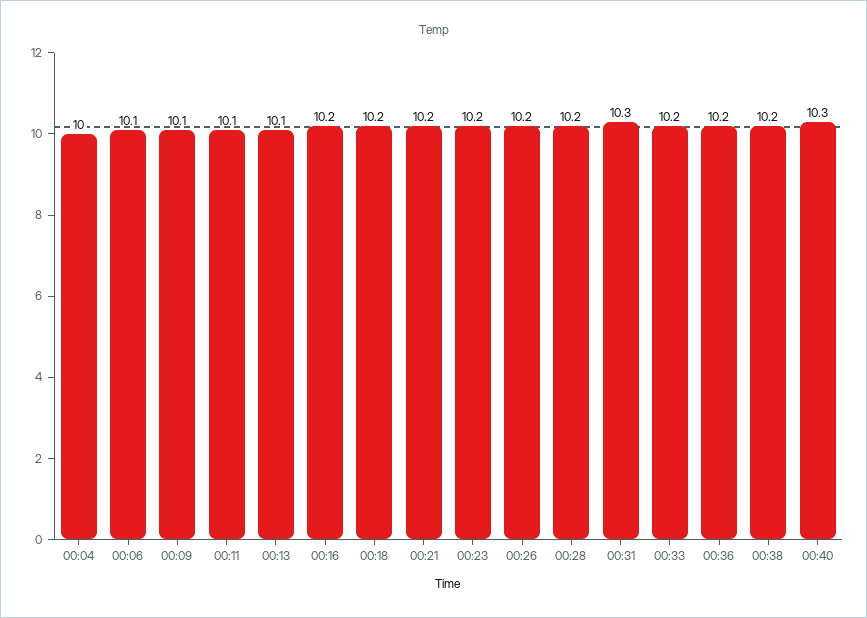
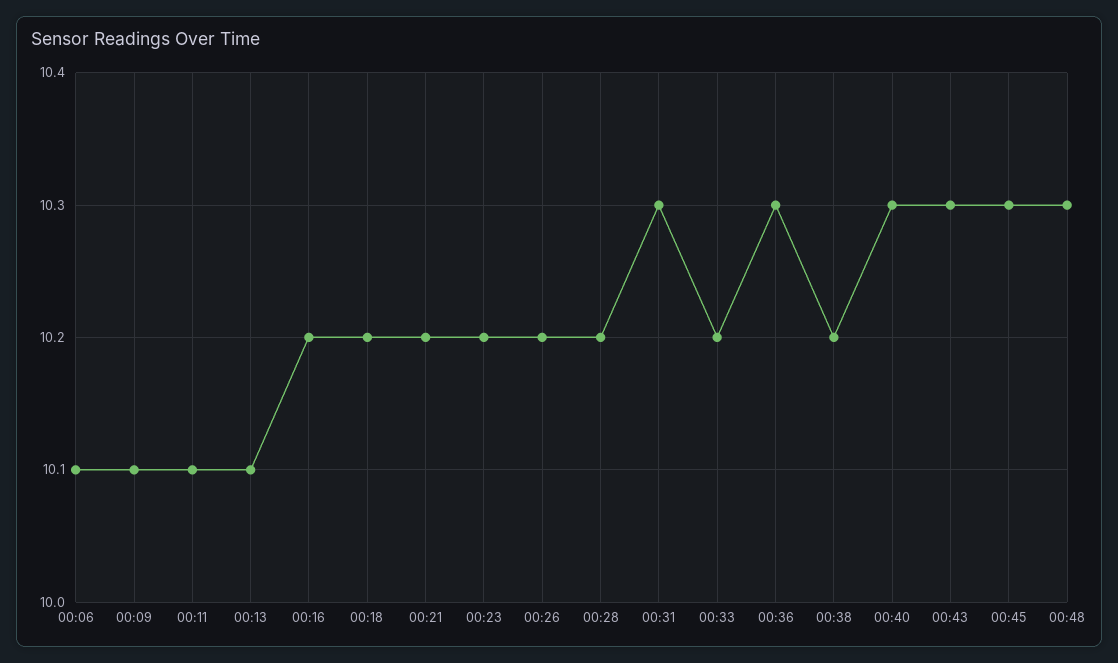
00:04: 10 -> none
00:36: 10.2 -> 10.3
00:43: none -> 10.3
00:45: none -> 10.3
00:48: none -> 10.3

